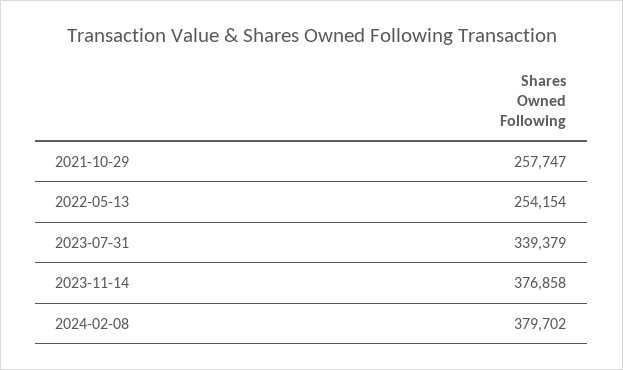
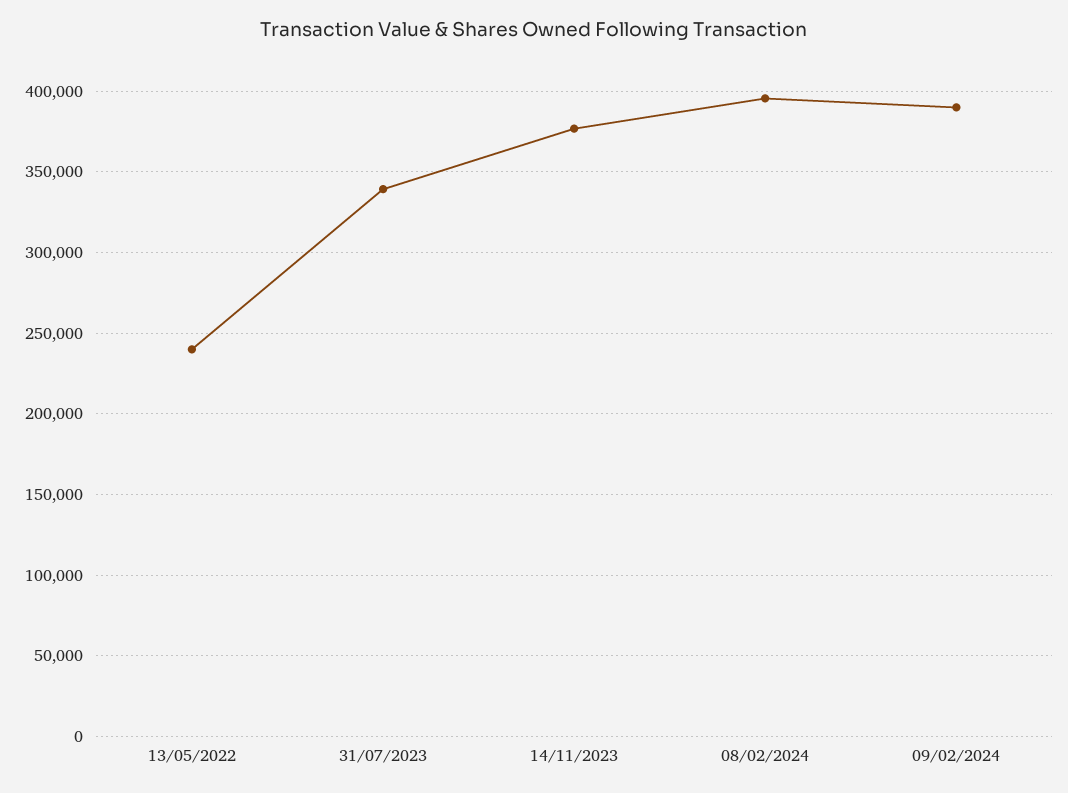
2021-10-29: 257747 -> none
2022-05-13: 254154 -> 240000
2024-02-08: 379702 -> 395000
09/02/2024: none -> 390000

